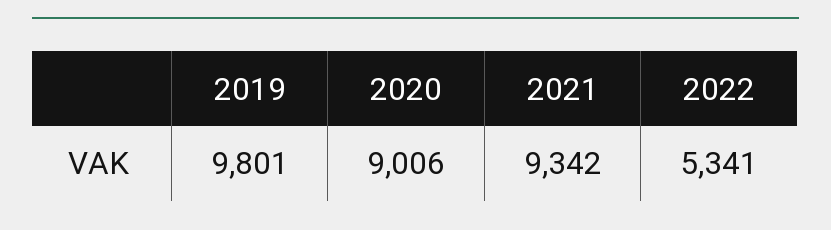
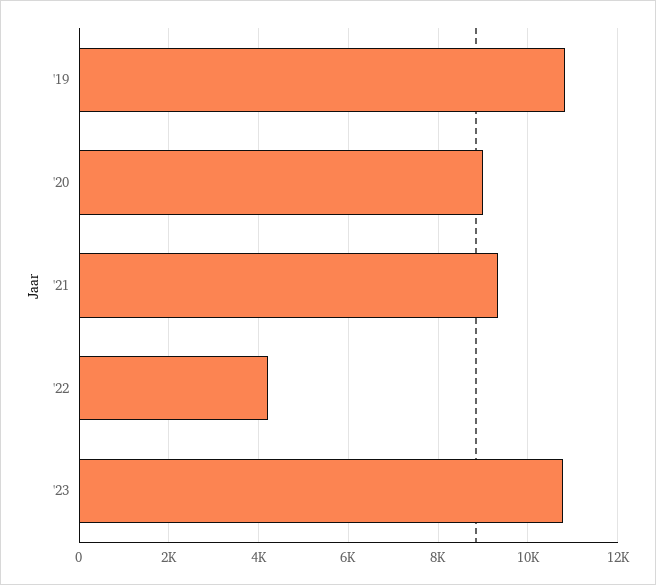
2019: 9801 -> 10800
2022: 5341 -> 4200
'23: none -> 10800

